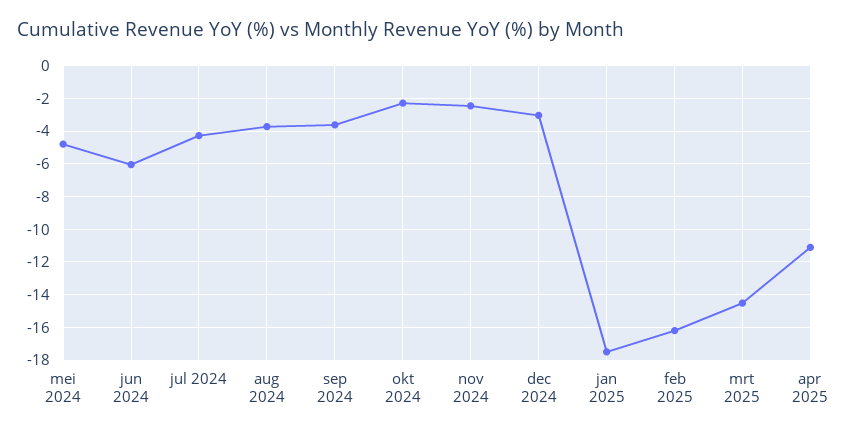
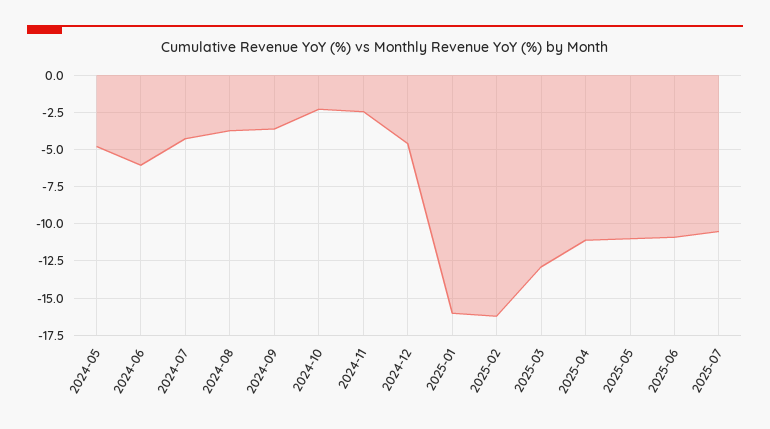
dec 2024: -3 -> -4.5
jan 2025: -17.5 -> -16
mrt 2025: -14.5 -> -13
2025-05: none -> -11
2025-06: none -> -11
2025-07: none -> -10.5

